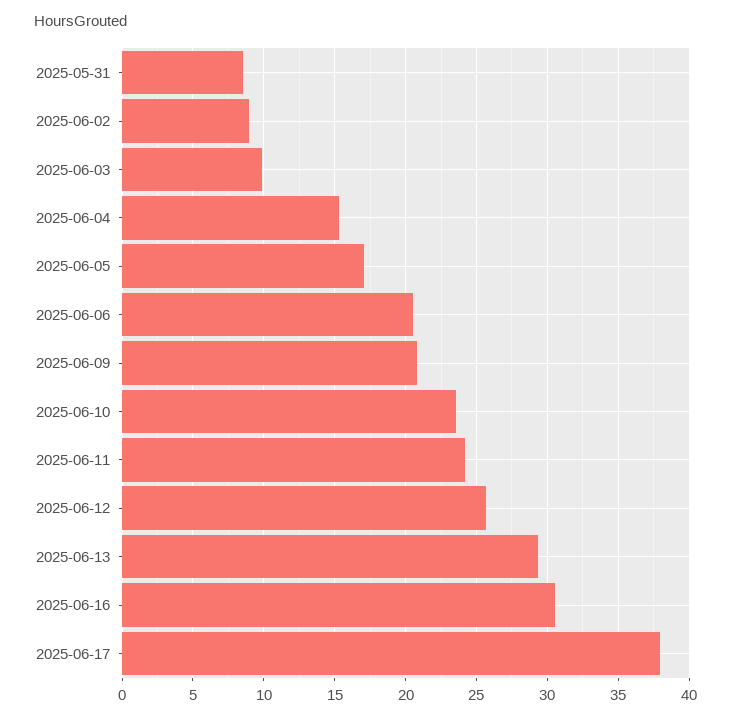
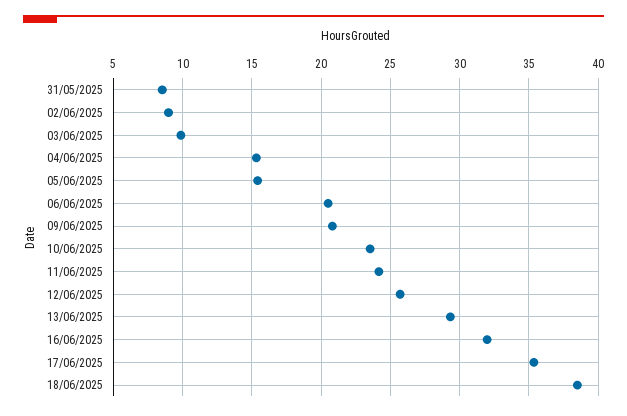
2025-06-05: 17 -> 15.5
2025-06-16: 30.5 -> 32
2025-06-17: 38 -> 35.5
18/06/2025: none -> 38.5

